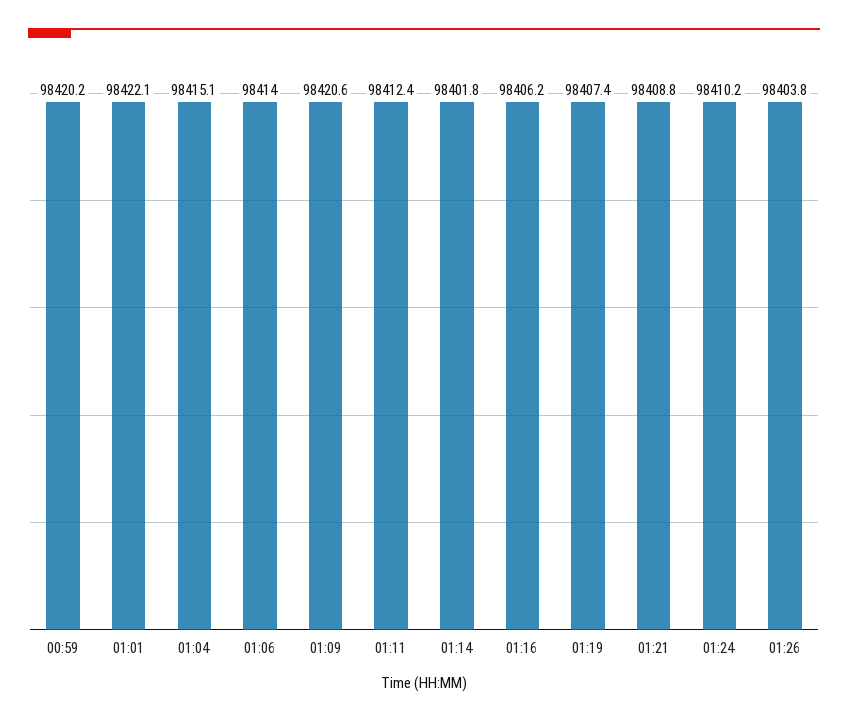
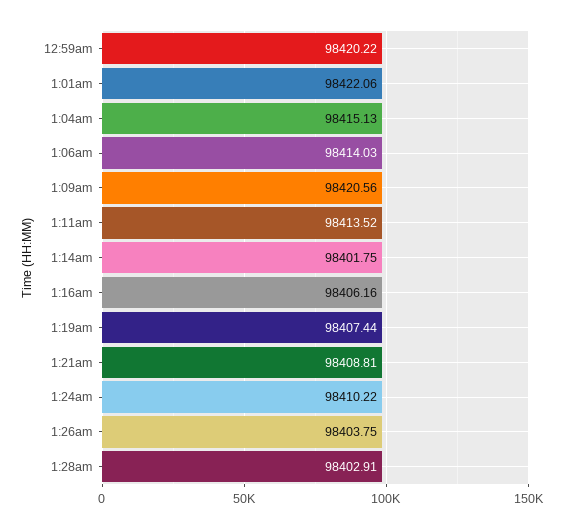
01:11: 98412.4 -> 98413.52
1:28am: none -> 98402.91

